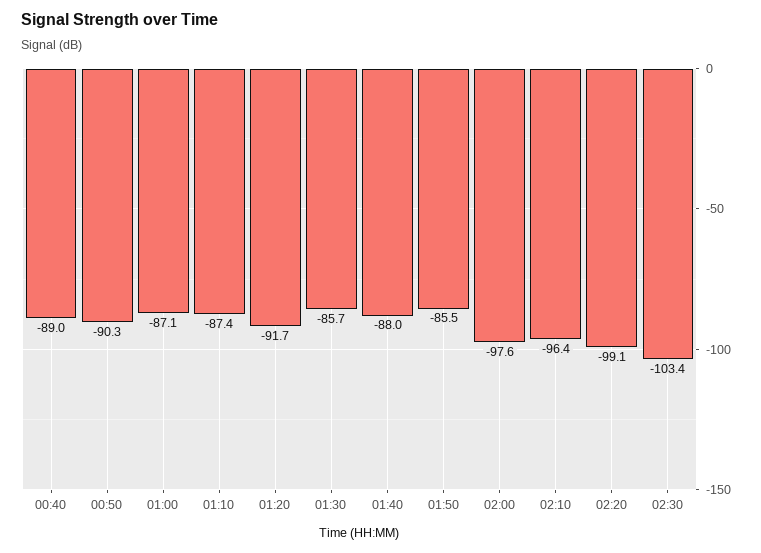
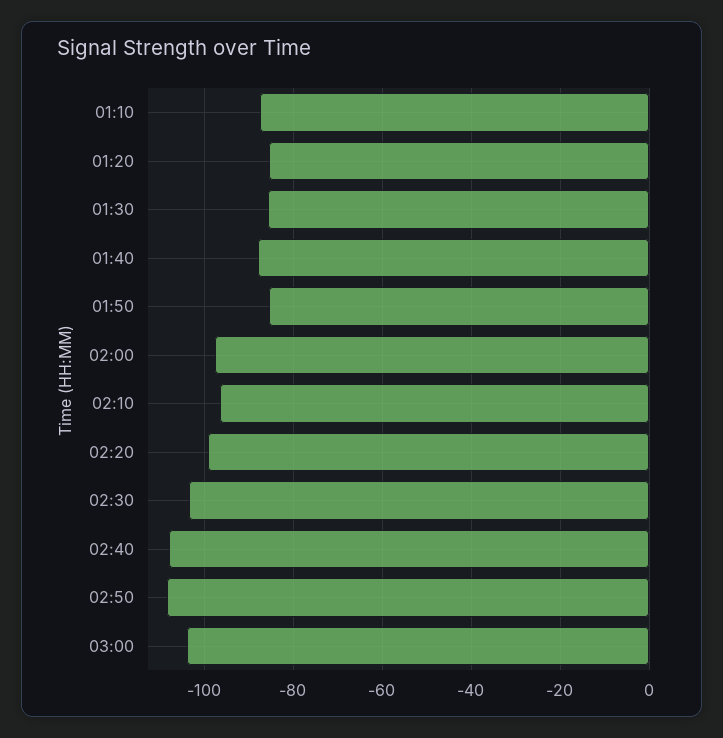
00:40: -89 -> none
00:50: -90.3 -> none
01:00: -87.1 -> none
01:20: -91.7 -> -86
02:40: none -> -108
02:50: none -> -108
03:00: none -> -104

